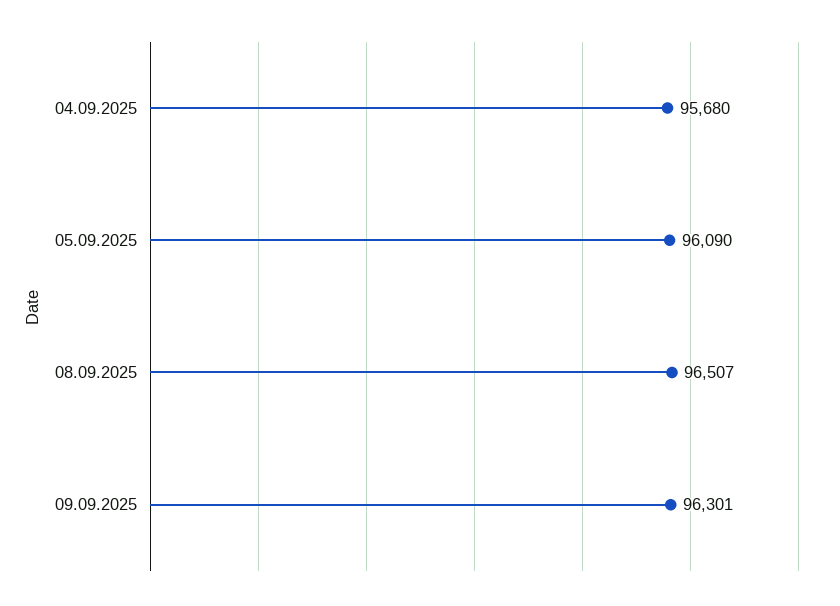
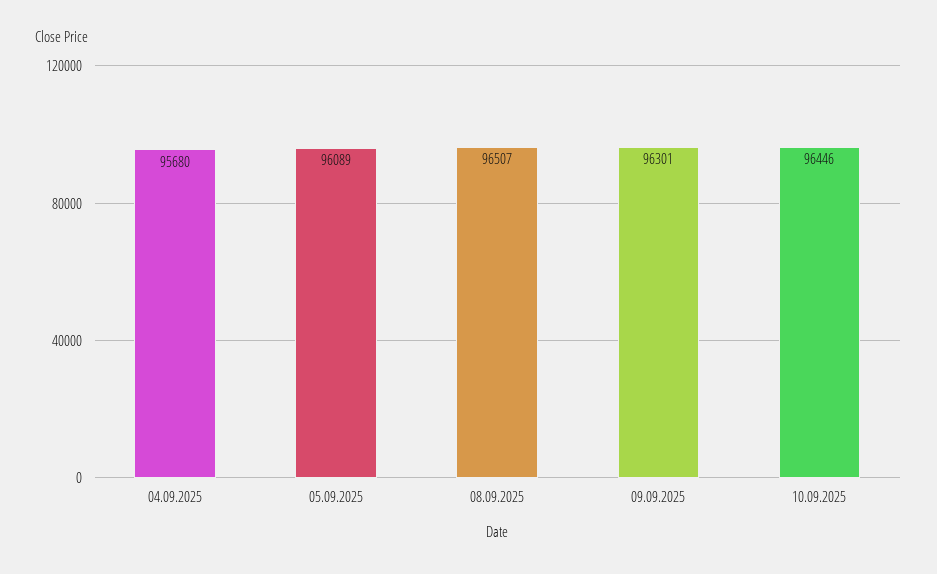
05.09.2025: 96090 -> 96089
10.09.2025: none -> 96446

